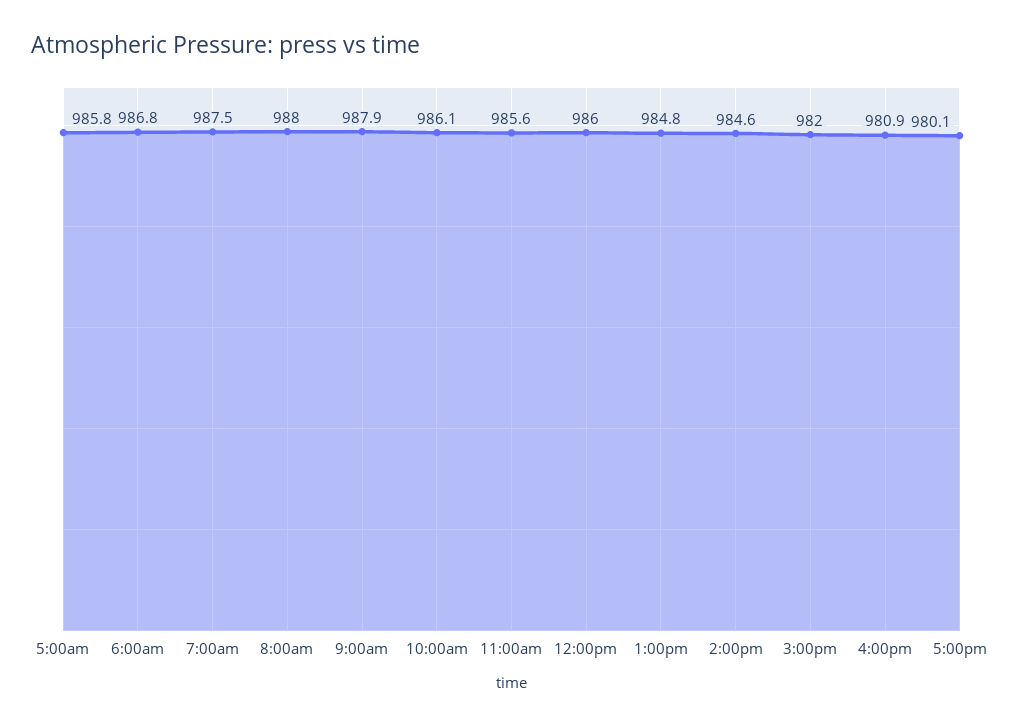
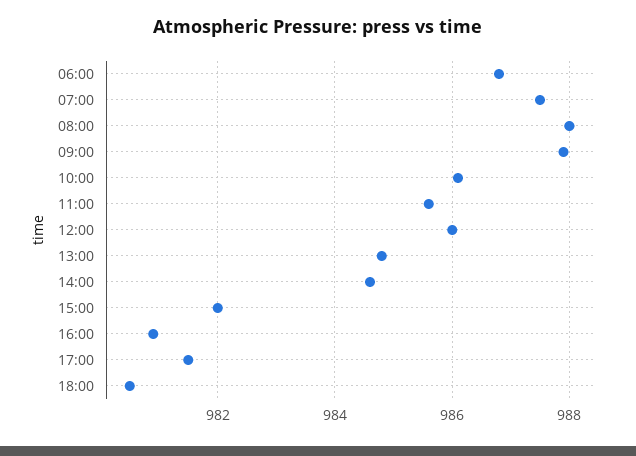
5:00am: 985.8 -> none
5:00pm: 980.1 -> 981.5
18:00: none -> 980.5

